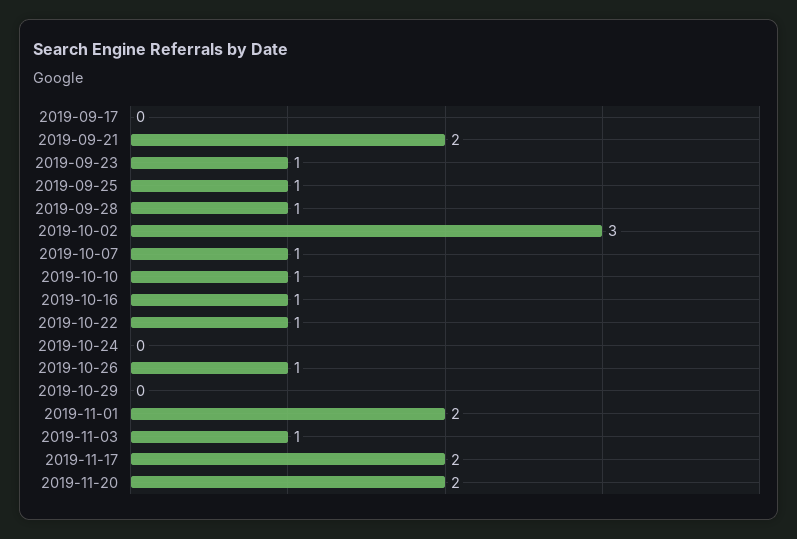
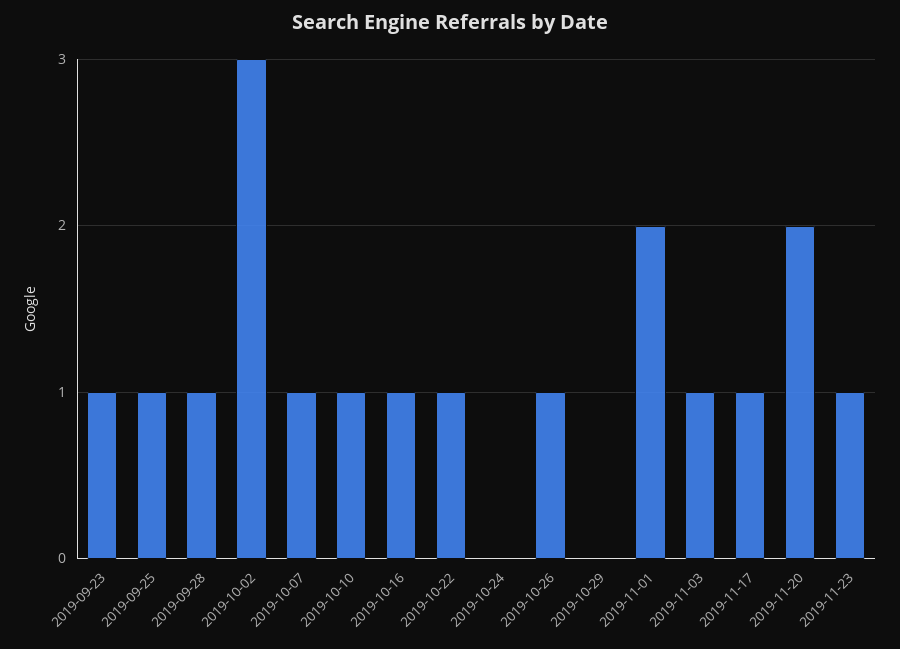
2019-09-17: 0 -> none
2019-09-21: 2 -> none
2019-11-17: 2 -> 1
2019-11-23: none -> 1

